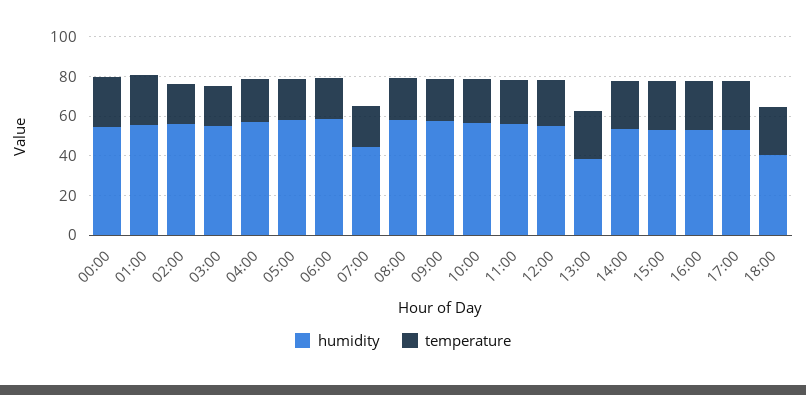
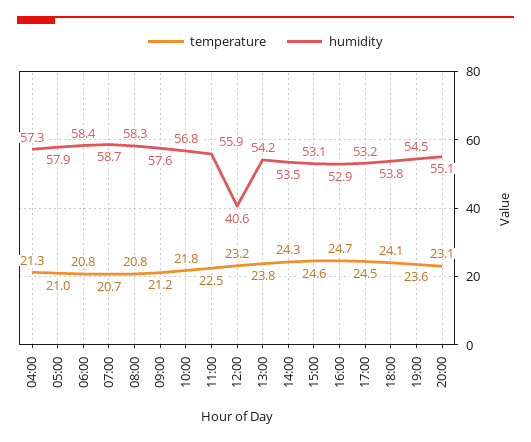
humidity, 00:00: 55 -> none
temperature, 00:00: 25 -> none
humidity, 01:00: 55 -> none
temperature, 01:00: 25 -> none
humidity, 02:00: 55 -> none
temperature, 02:00: 20 -> none
humidity, 03:00: 55 -> none
temperature, 03:00: 20 -> none
humidity, 07:00: 45 -> 58.7
humidity, 12:00: 55 -> 40.6
humidity, 13:00: 40 -> 54.2
humidity, 18:00: 40 -> 53.8
temperature, 19:00: none -> 23.6
humidity, 19:00: none -> 54.5
temperature, 20:00: none -> 23.1
humidity, 20:00: none -> 55.1

